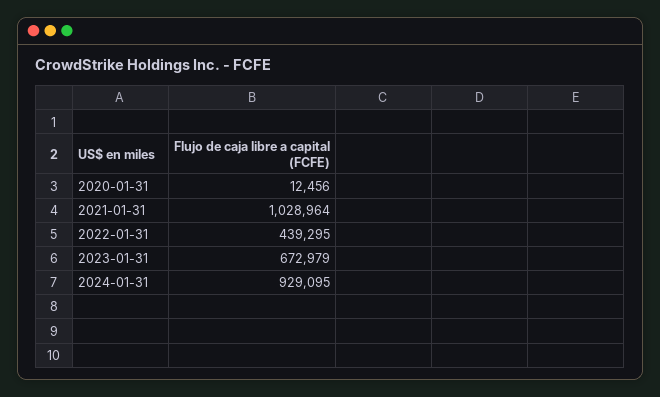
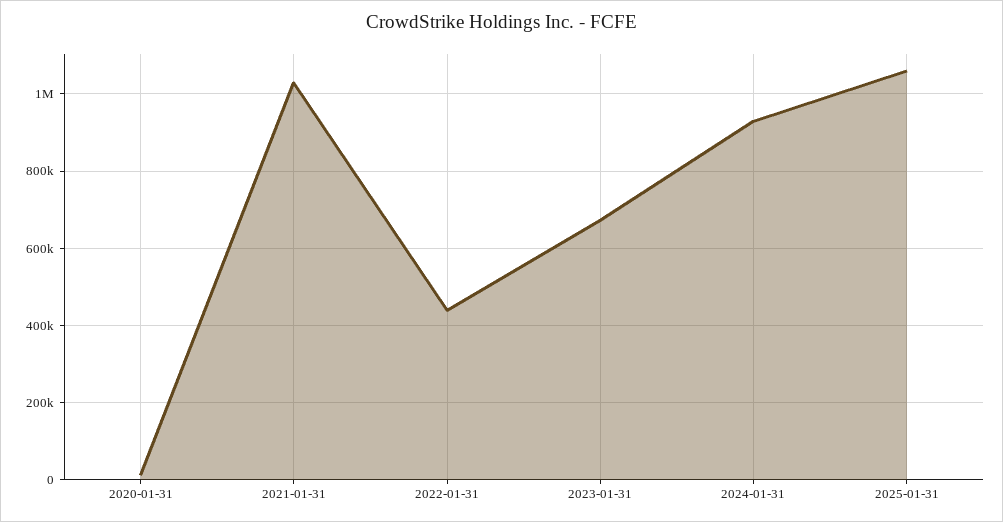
2025-01-31: none -> 1060000

